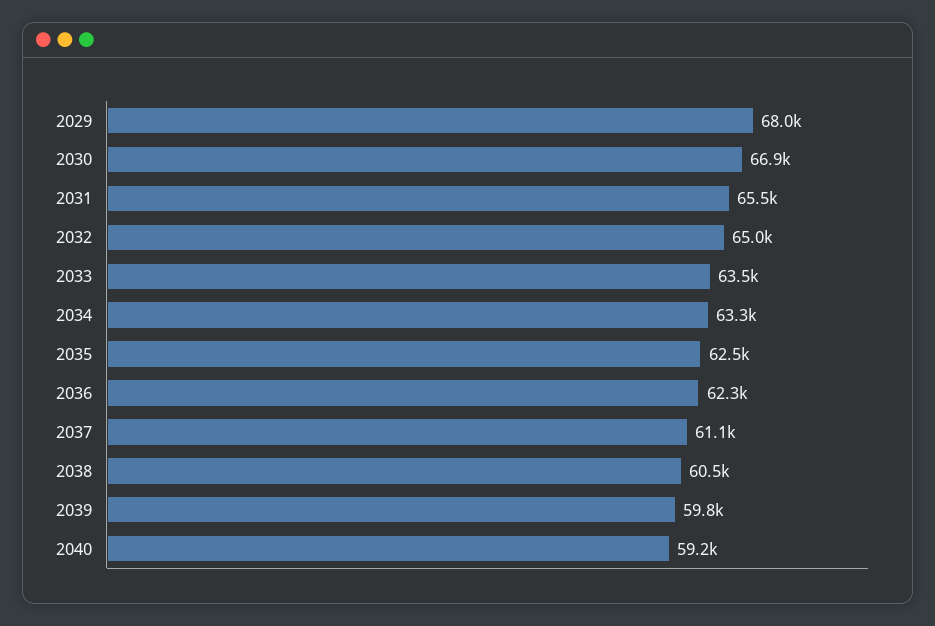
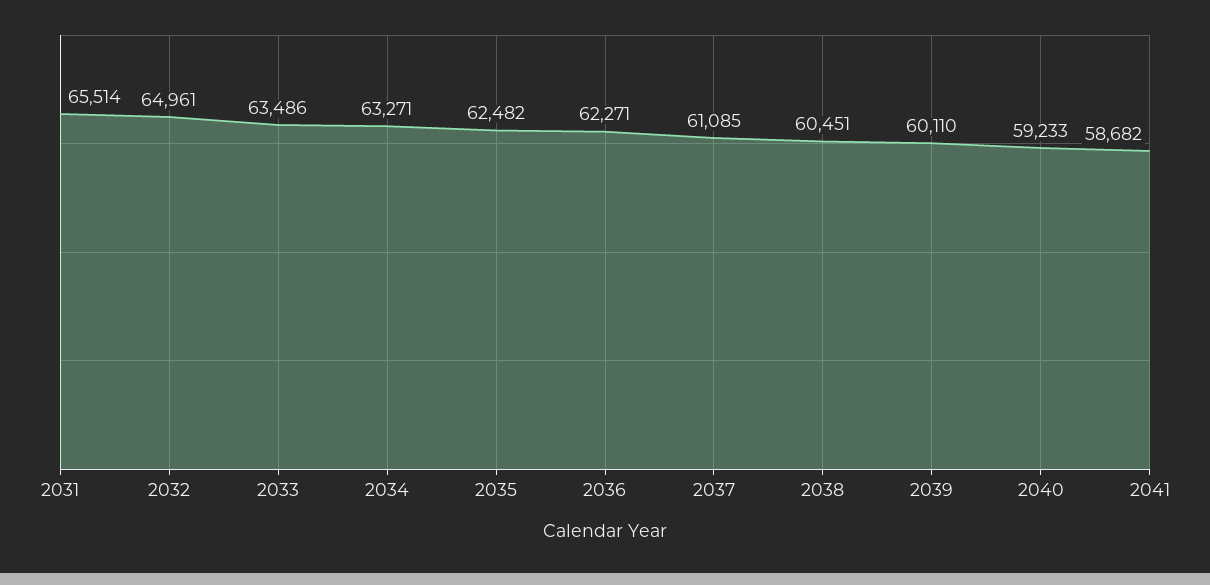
2029: 68000 -> none
2030: 66900 -> none
2039: 59800 -> 60110
2041: none -> 58682

